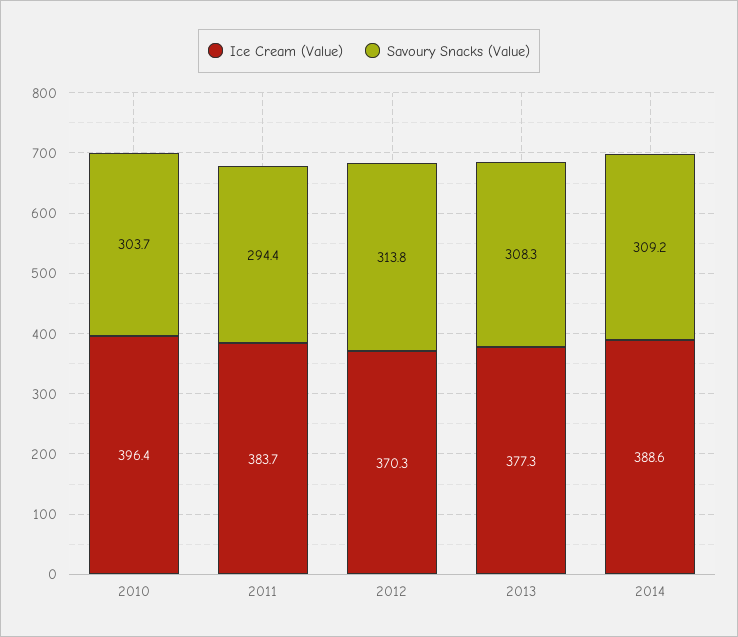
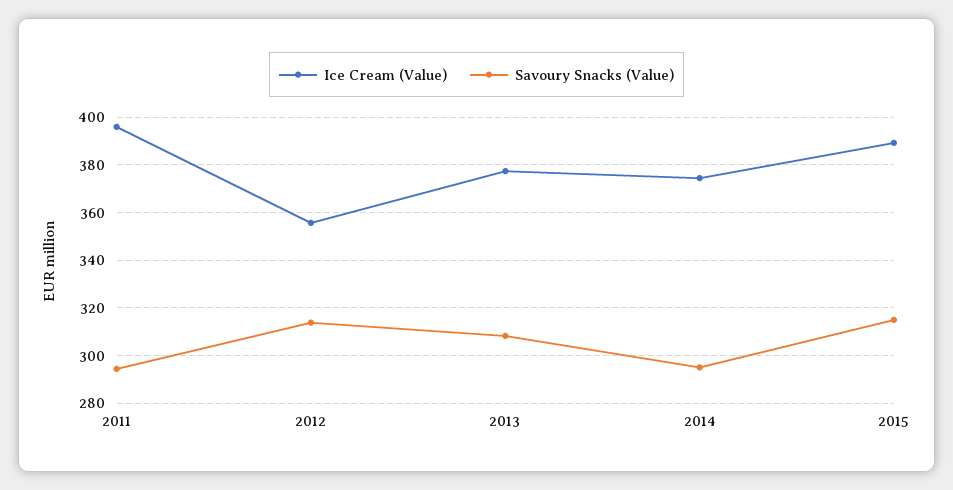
Ice Cream (Value), 2010: 396.4 -> none
Savoury Snacks (Value), 2010: 303.7 -> none
Ice Cream (Value), 2011: 383.7 -> 395
Ice Cream (Value), 2012: 370.3 -> 355
Ice Cream (Value), 2014: 388.6 -> 375
Savoury Snacks (Value), 2014: 309.2 -> 295
Ice Cream (Value), 2015: none -> 390
Savoury Snacks (Value), 2015: none -> 315

